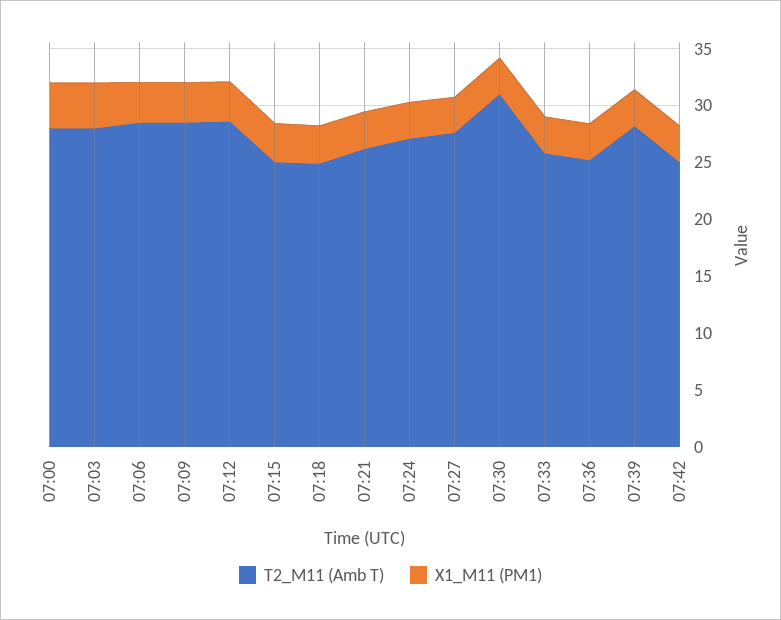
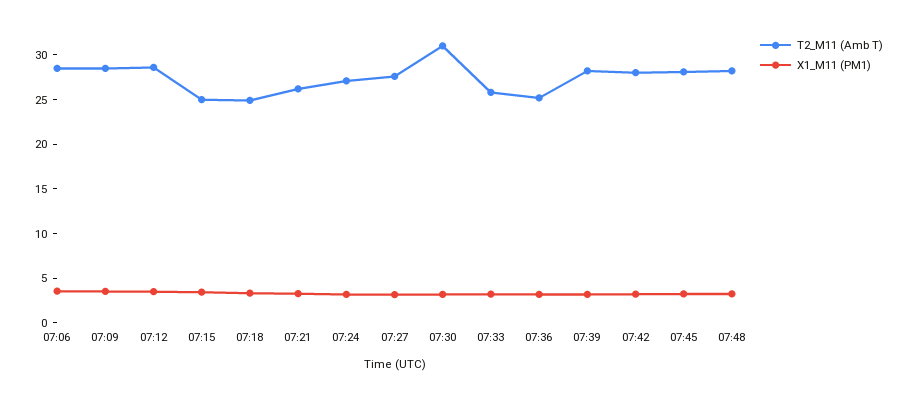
T2_M11 (Amb T), 07:00: 28 -> none
X1_M11 (PM1), 07:00: 4 -> none
T2_M11 (Amb T), 07:03: 28 -> none
X1_M11 (PM1), 07:03: 4 -> none
T2_M11 (Amb T), 07:42: 25 -> 28
T2_M11 (Amb T), 07:45: none -> 28
X1_M11 (PM1), 07:45: none -> 3
T2_M11 (Amb T), 07:48: none -> 28
X1_M11 (PM1), 07:48: none -> 3

